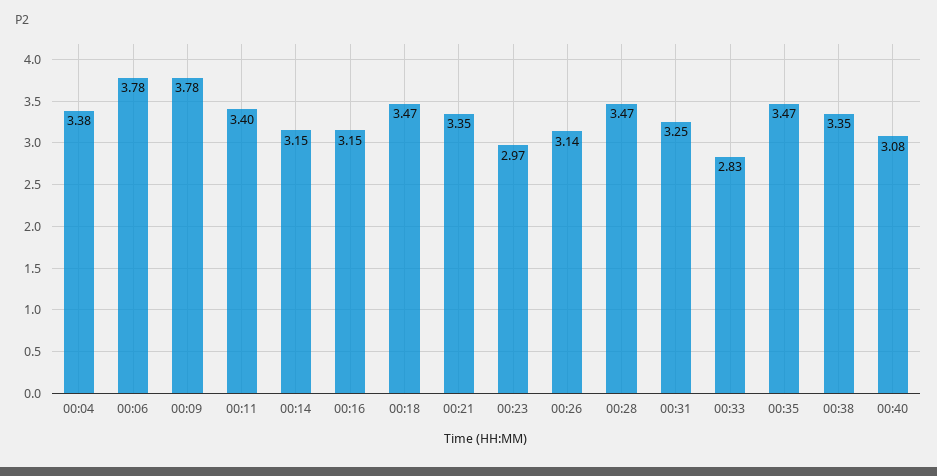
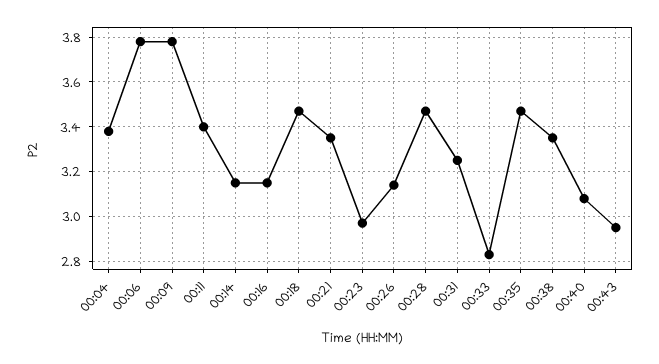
00:43: none -> 2.95

